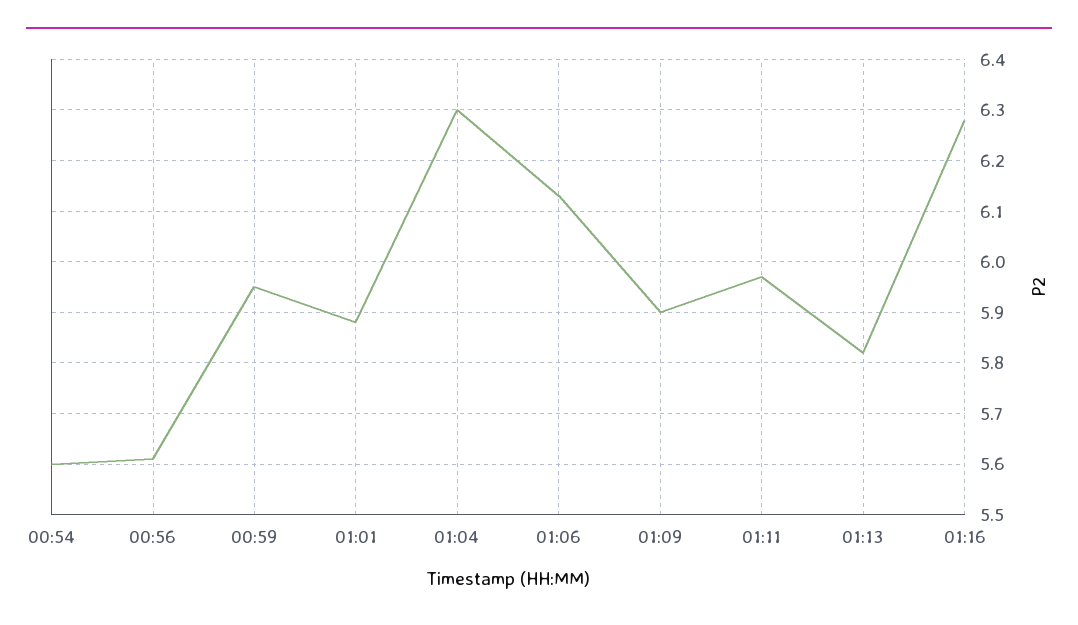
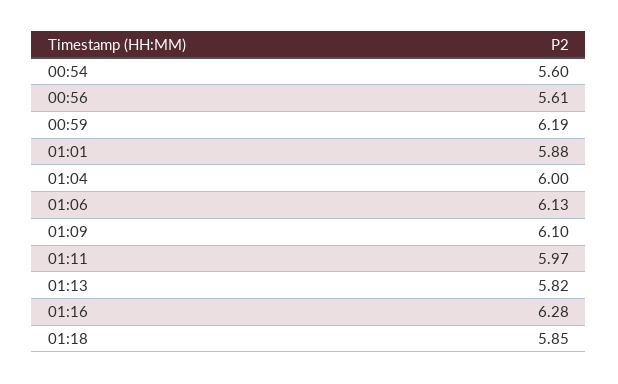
00:59: 5.95 -> 6.19
01:04: 6.3 -> 6
01:09: 5.9 -> 6.1
01:18: none -> 5.85

